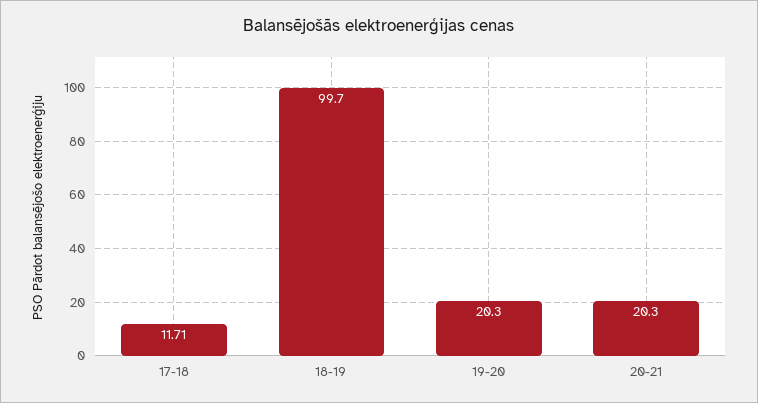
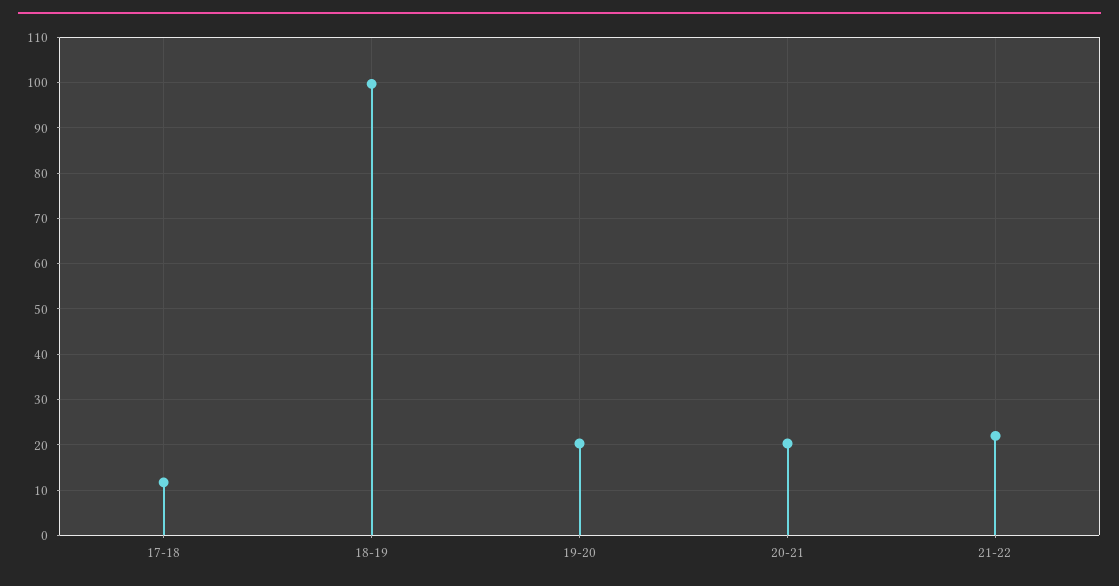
21-22: none -> 22

